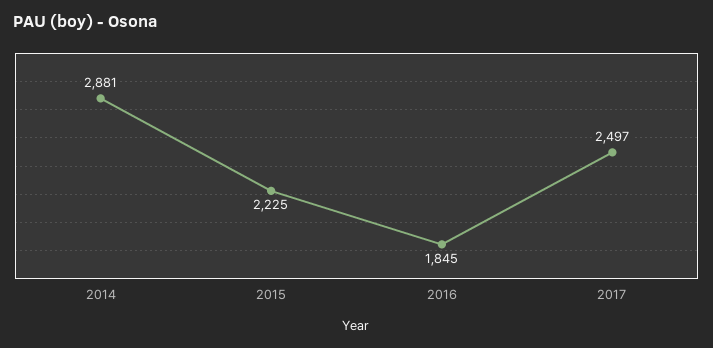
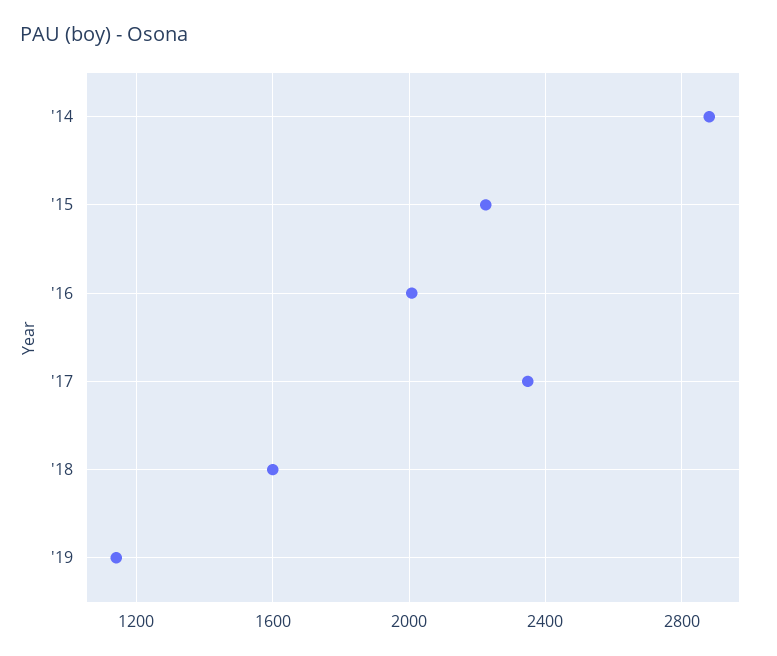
2016: 1845 -> 2000
2017: 2497 -> 2350
'18: none -> 1600
'19: none -> 1150

